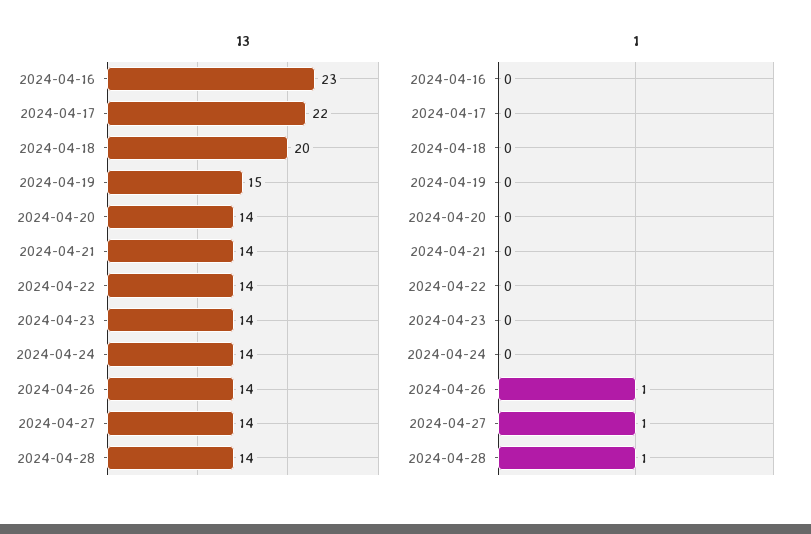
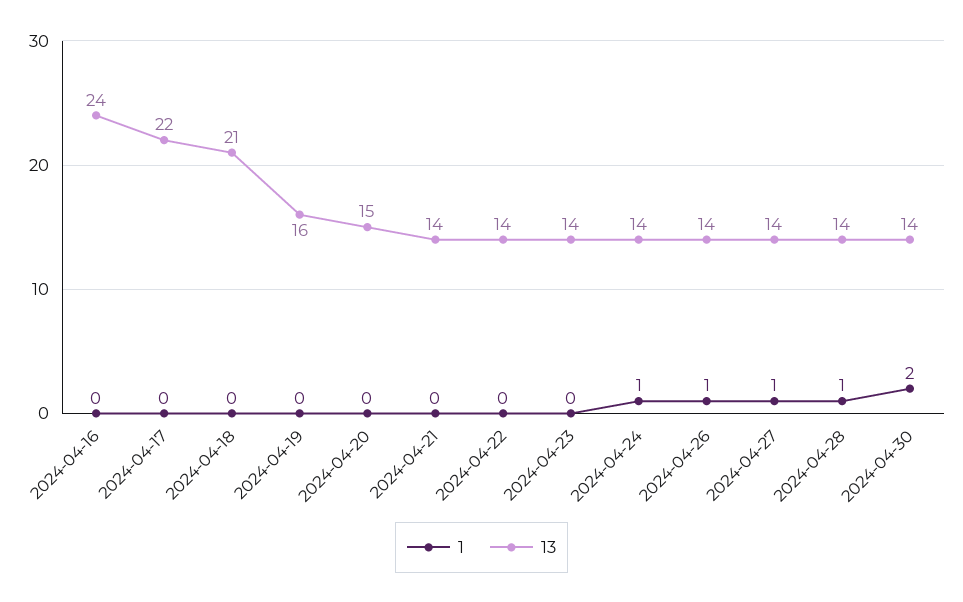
13, 2024-04-16: 23 -> 24
13, 2024-04-18: 20 -> 21
13, 2024-04-19: 15 -> 16
13, 2024-04-20: 14 -> 15
1, 2024-04-24: 0 -> 1
1, 2024-04-30: none -> 2
13, 2024-04-30: none -> 14

